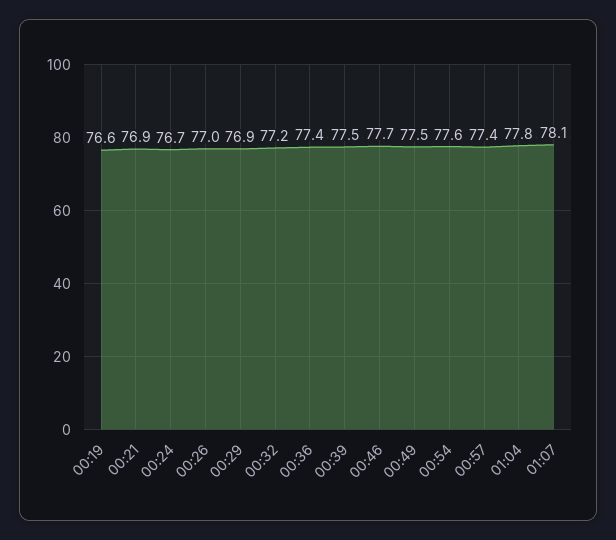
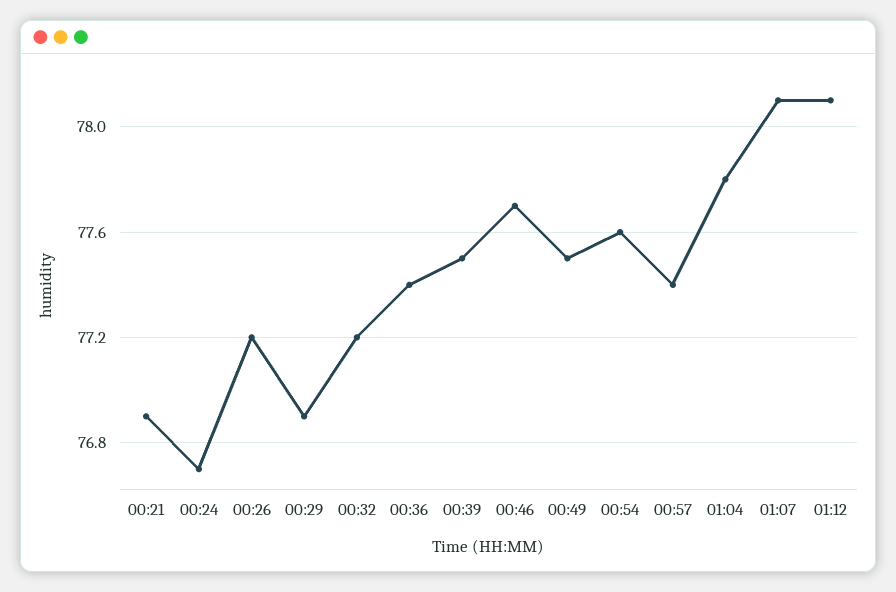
00:19: 76.6 -> none
00:26: 77 -> 77.2
01:12: none -> 78.1

